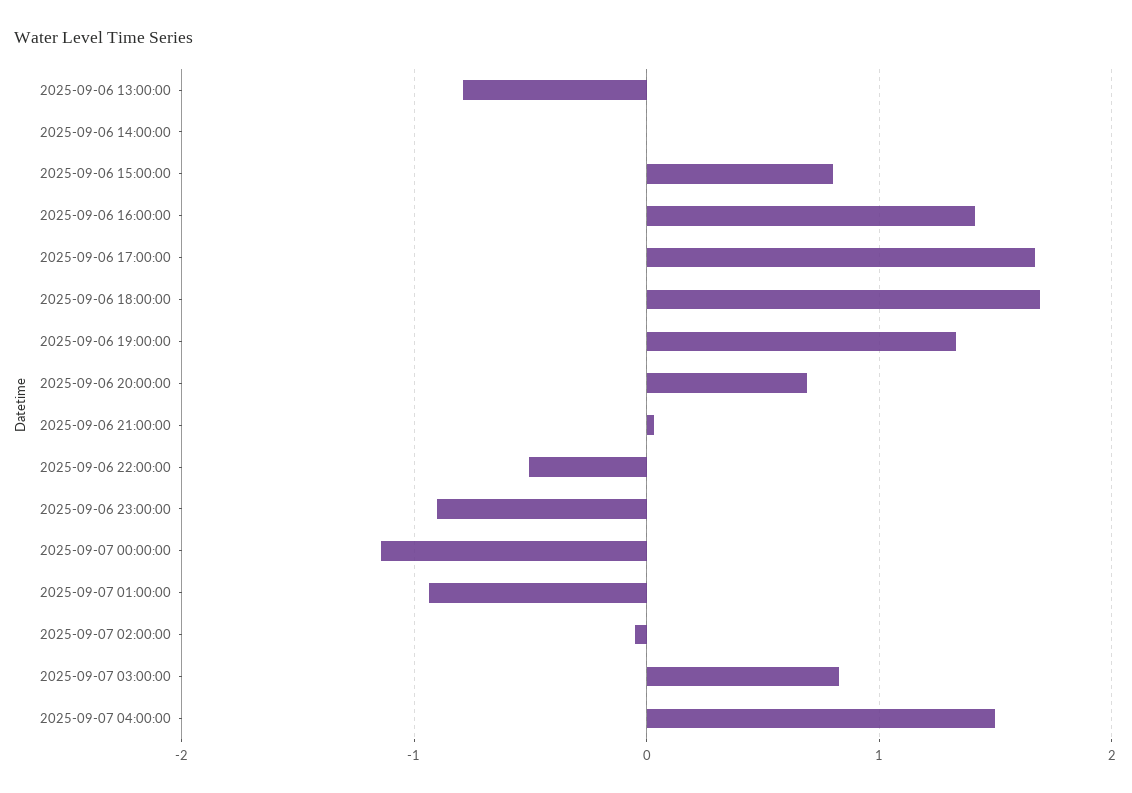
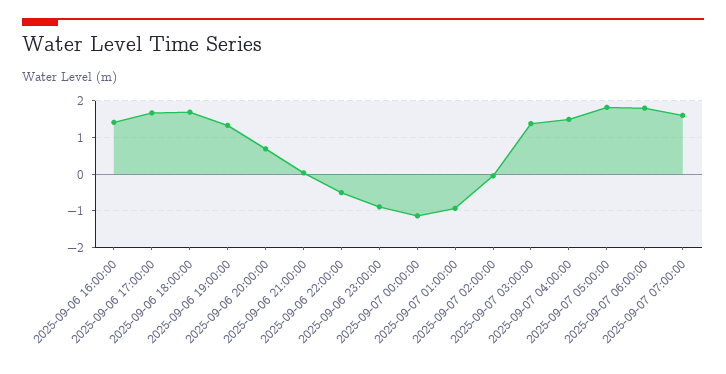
2025-09-06 13:00:00: -0.8 -> none
2025-09-06 14:00:00: 0 -> none
2025-09-06 15:00:00: 0.8 -> none
2025-09-07 03:00:00: 0.8 -> 1.4
2025-09-07 05:00:00: none -> 1.8
2025-09-07 06:00:00: none -> 1.8
2025-09-07 07:00:00: none -> 1.6

